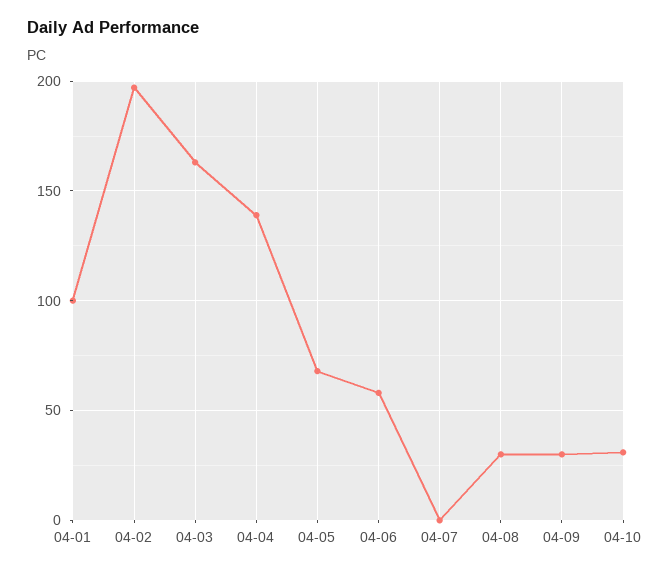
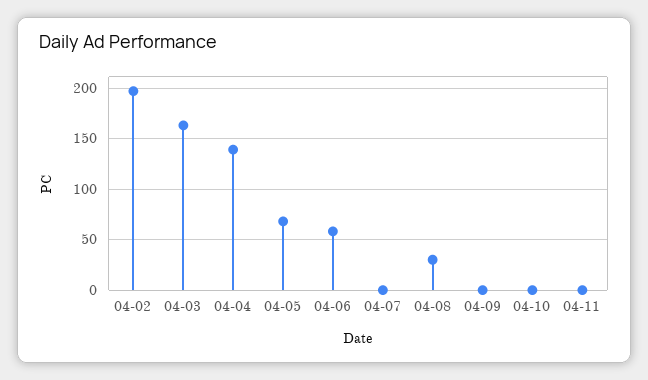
04-01: 100 -> none
04-09: 30 -> 0
04-10: 30 -> 0
04-11: none -> 0

